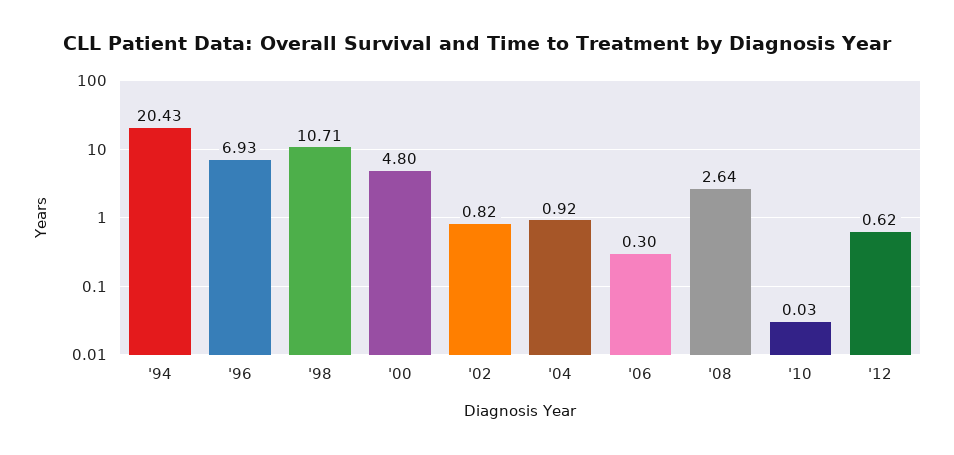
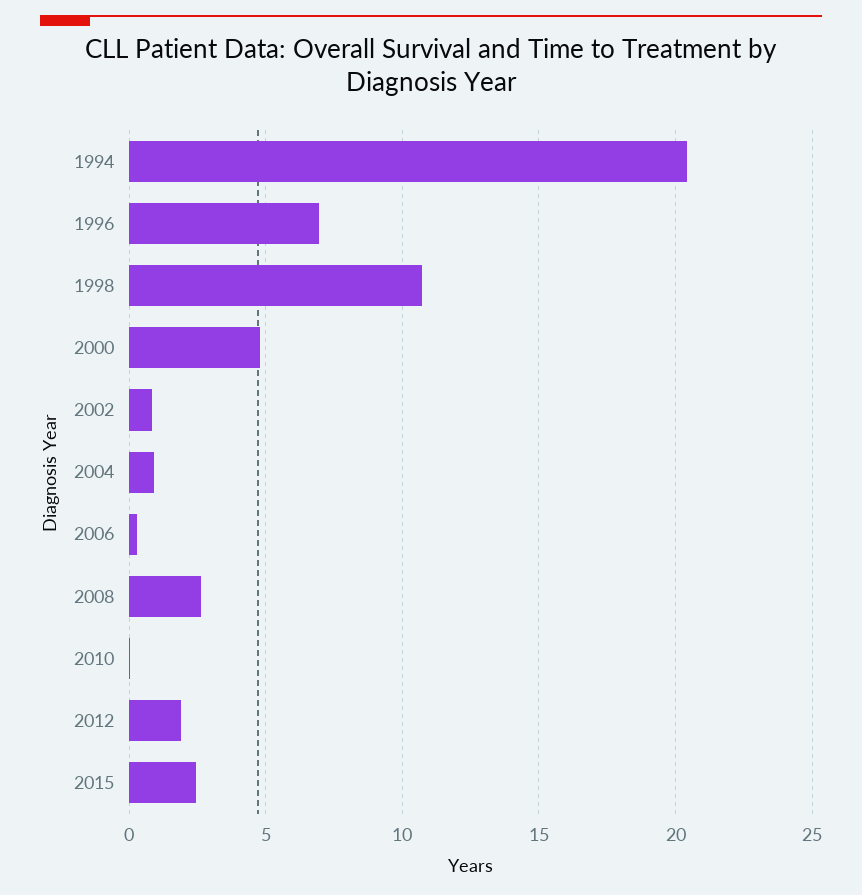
'12: 0.62 -> 2
2015: none -> 2.5

